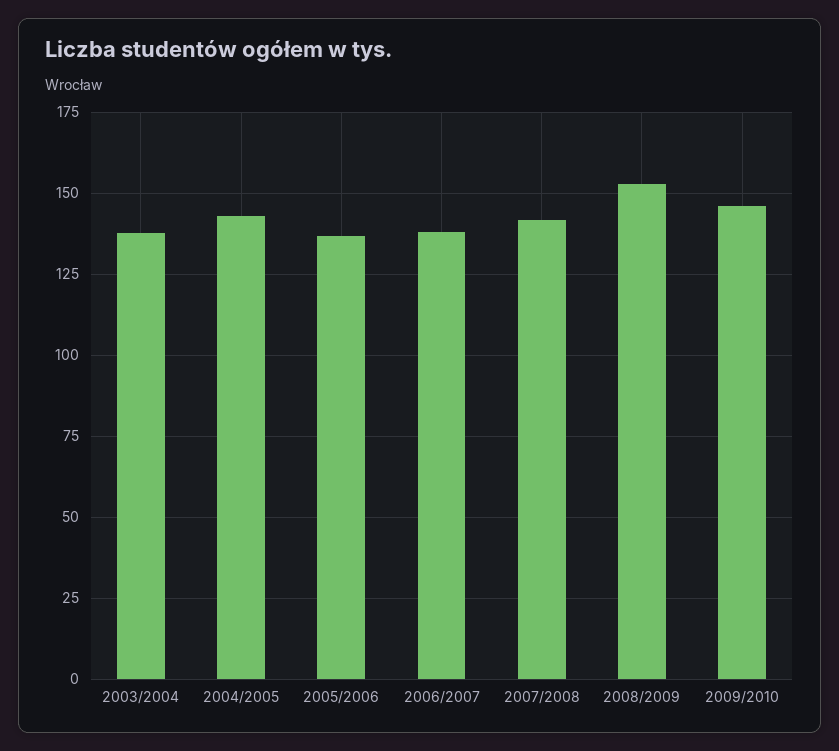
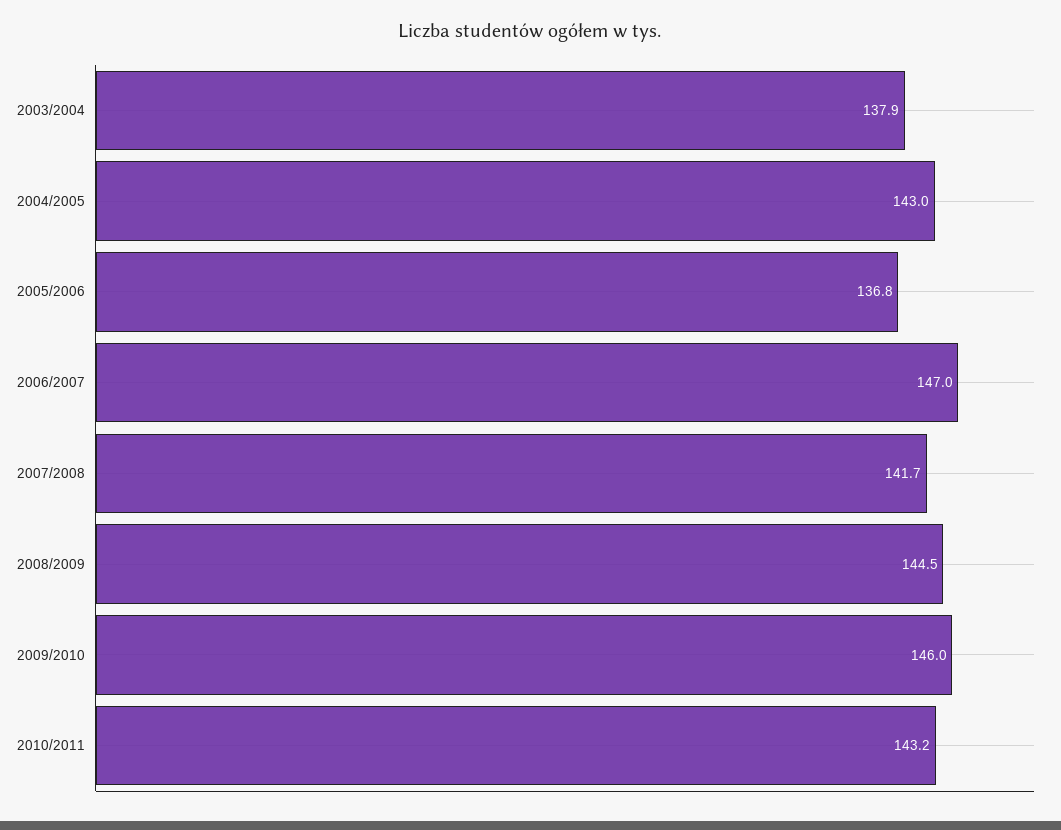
2006/2007: 137.5 -> 147
2008/2009: 152.5 -> 144.5
2010/2011: none -> 143.2

